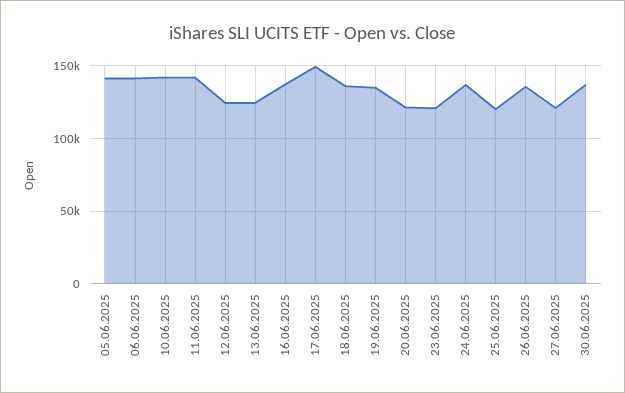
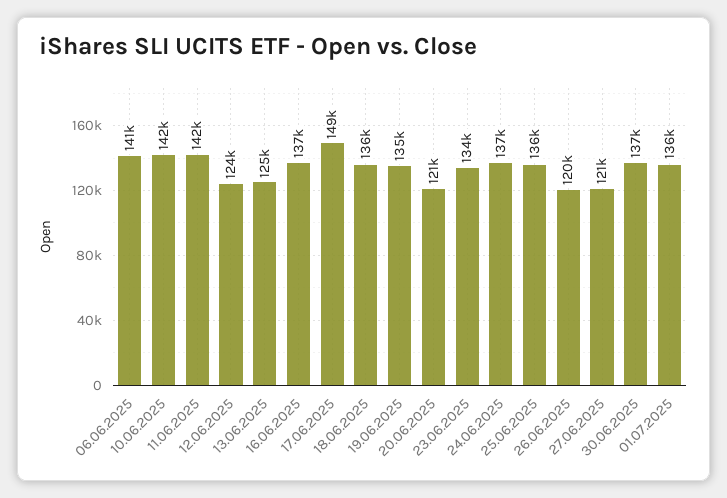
05.06.2025: 140000 -> none
23.06.2025: 120000 -> 134000
25.06.2025: 120000 -> 136000
26.06.2025: 135000 -> 120000
01.07.2025: none -> 136000

